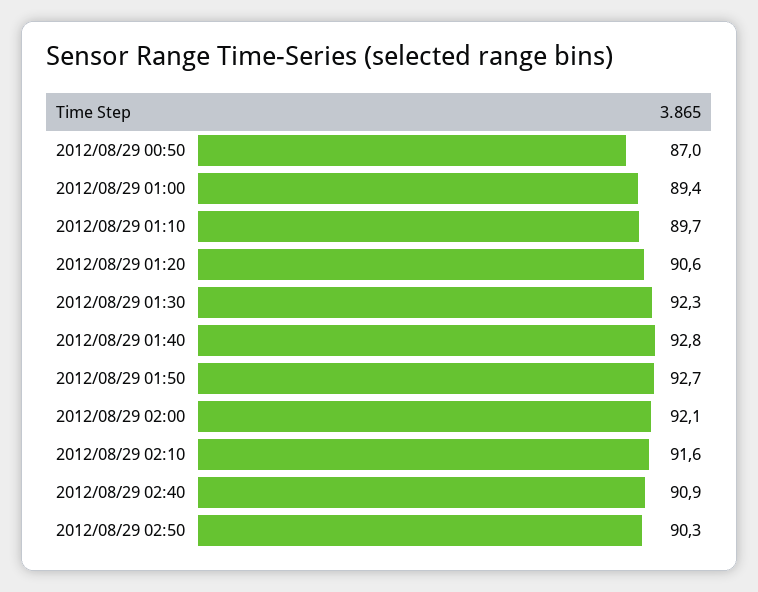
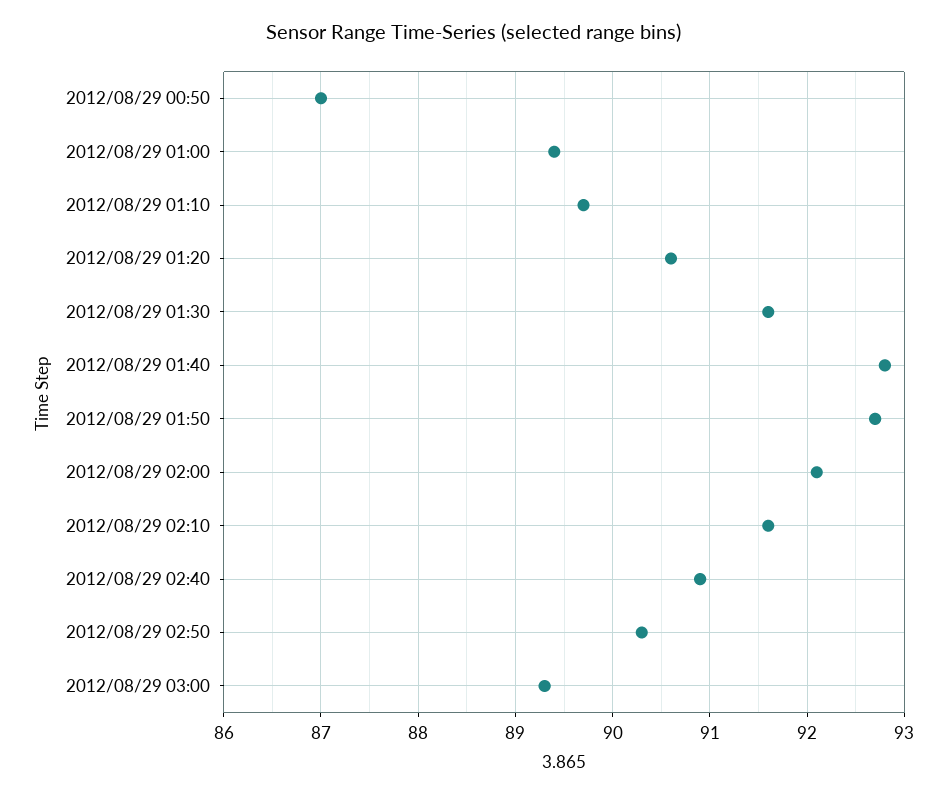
2012/08/29 01:30: 92.3 -> 91.6
2012/08/29 03:00: none -> 89.3

